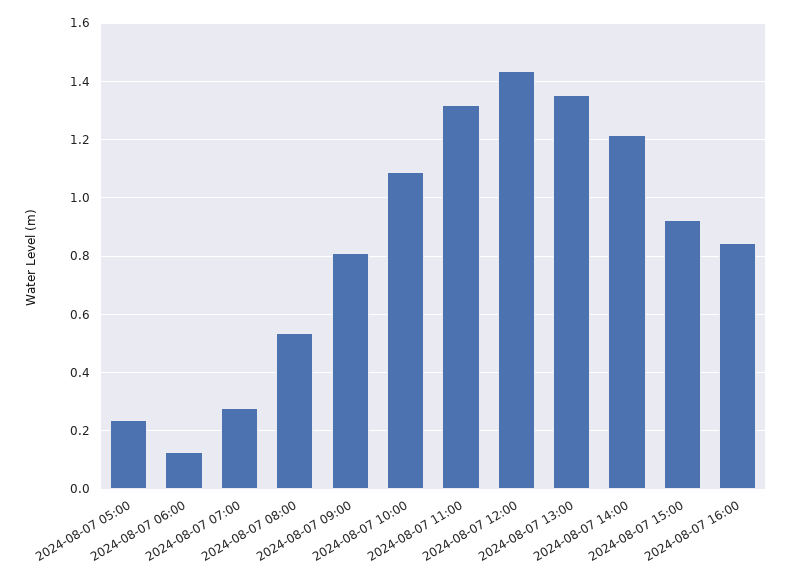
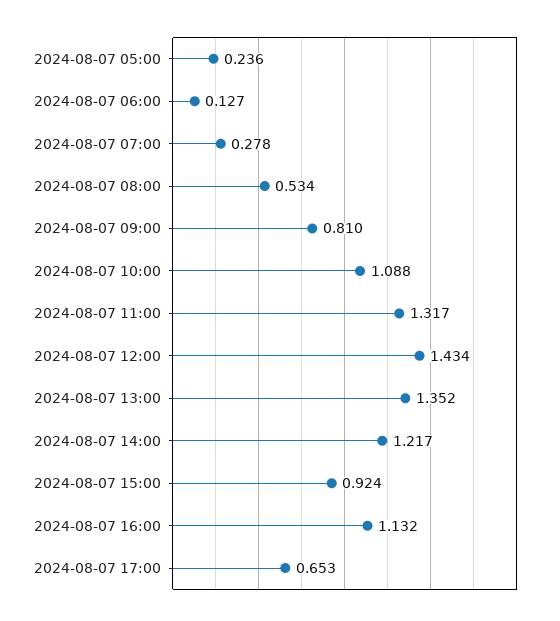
2024-08-07 16:00: 0.85 -> 1.132
2024-08-07 17:00: none -> 0.653

